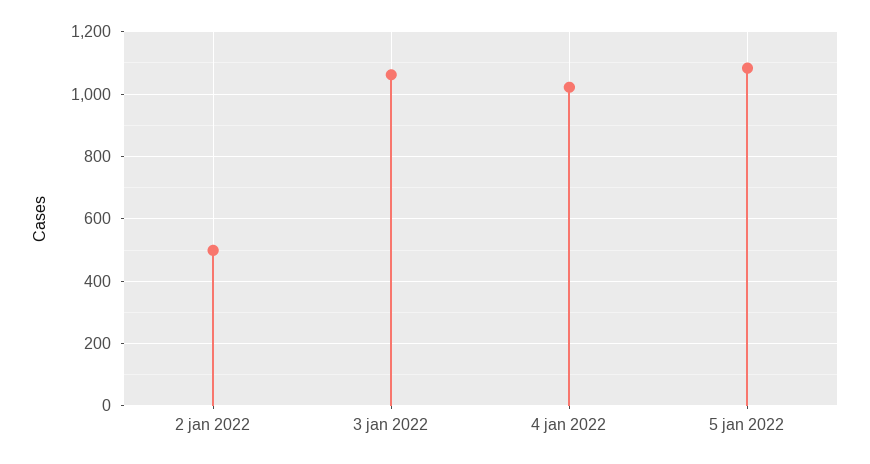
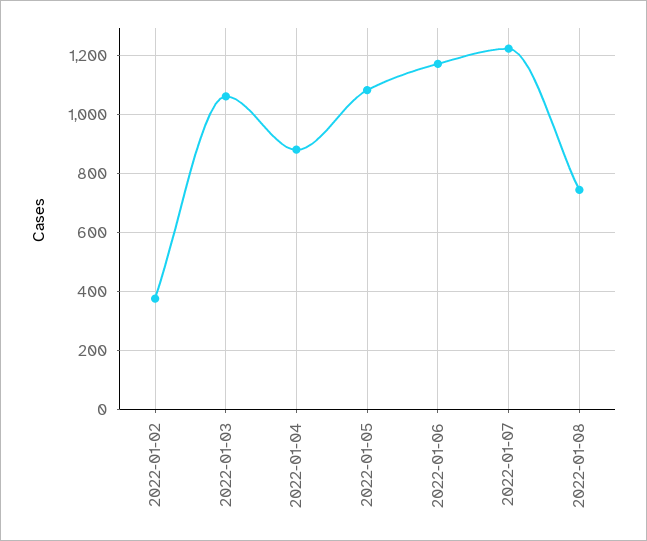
2 jan 2022: 500 -> 375
4 jan 2022: 1020 -> 875
2022-01-06: none -> 1175
2022-01-07: none -> 1225
2022-01-08: none -> 750

